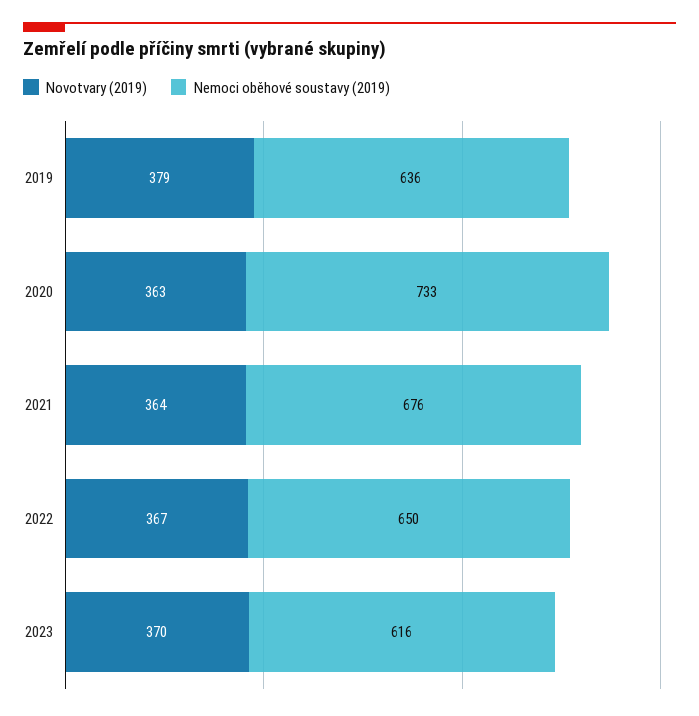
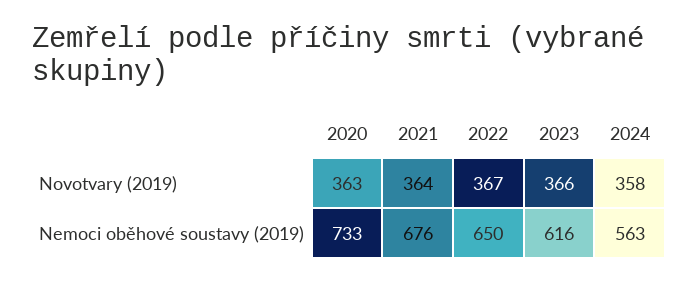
Novotvary (2019), 2019: 379 -> none
Nemoci oběhové soustavy (2019), 2019: 636 -> none
Novotvary (2019), 2023: 370 -> 366
Novotvary (2019), 2024: none -> 358
Nemoci oběhové soustavy (2019), 2024: none -> 563

